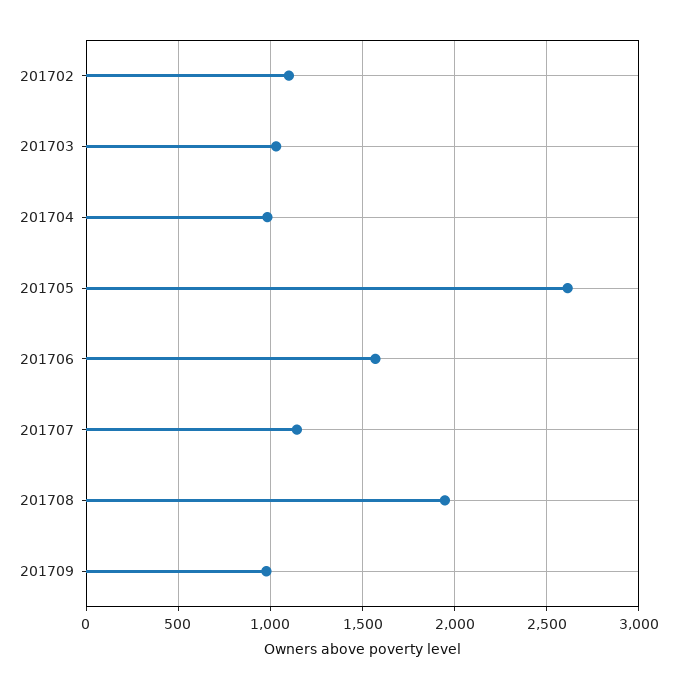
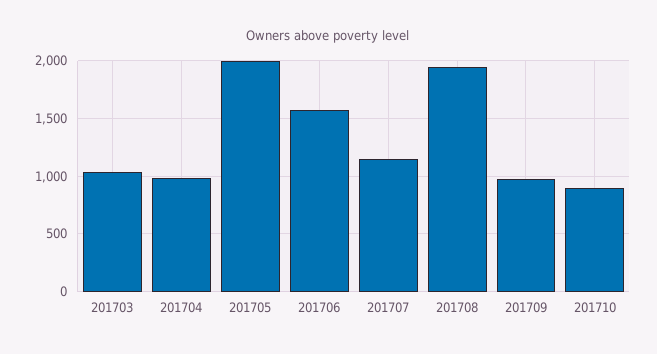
201702: 1100 -> none
201705: 2600 -> 2000
201710: none -> 900

